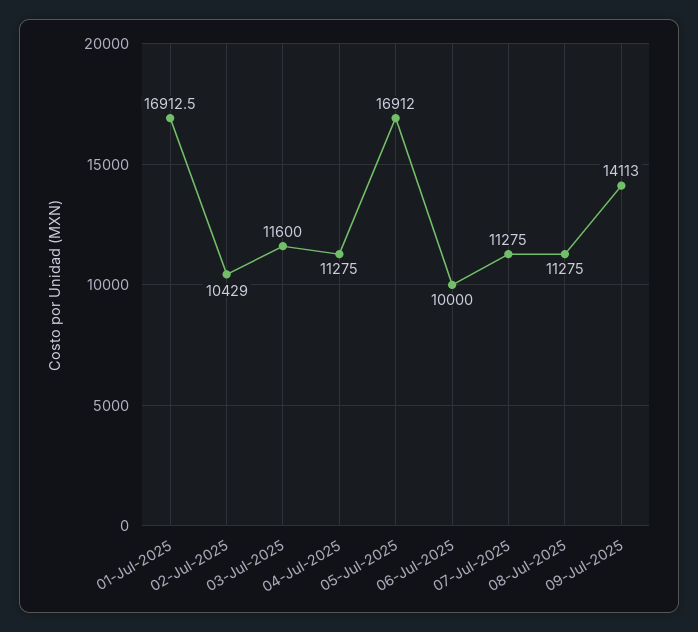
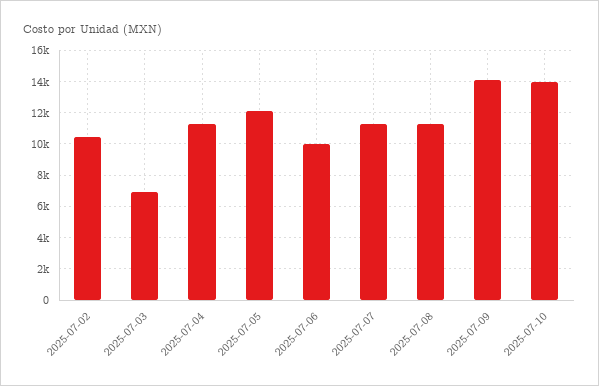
01-Jul-2025: 16912.5 -> none
03-Jul-2025: 11600 -> 7000
05-Jul-2025: 16912 -> 12000
2025-07-10: none -> 14000

